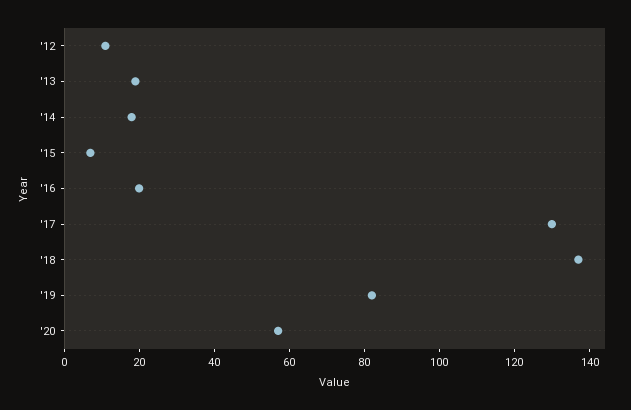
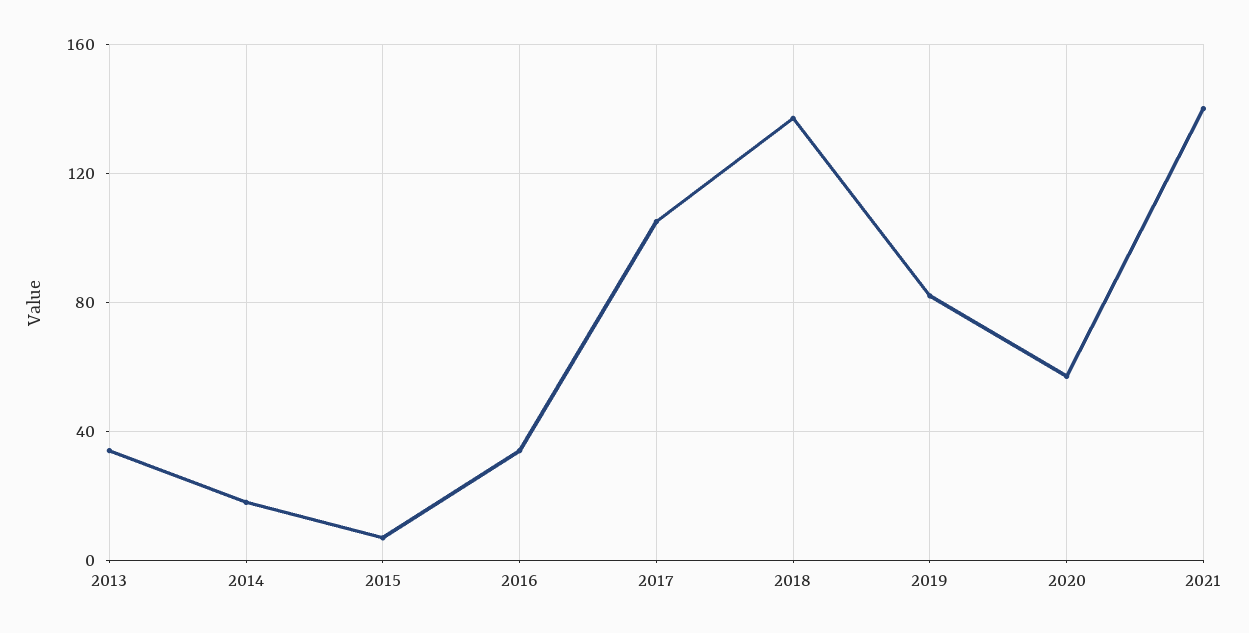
'12: 10 -> none
'13: 20 -> 35
'16: 20 -> 35
'17: 130 -> 105
2021: none -> 140

